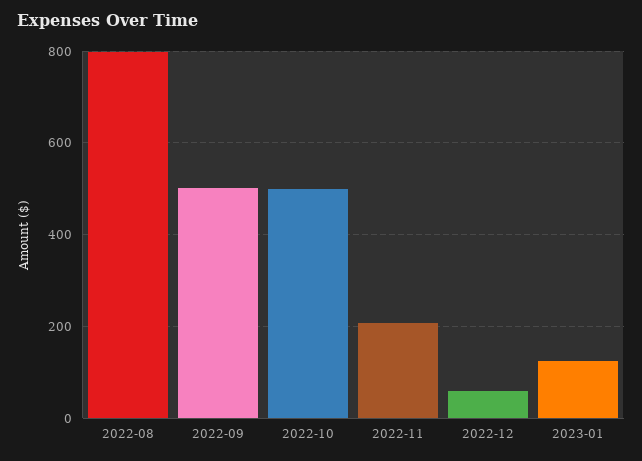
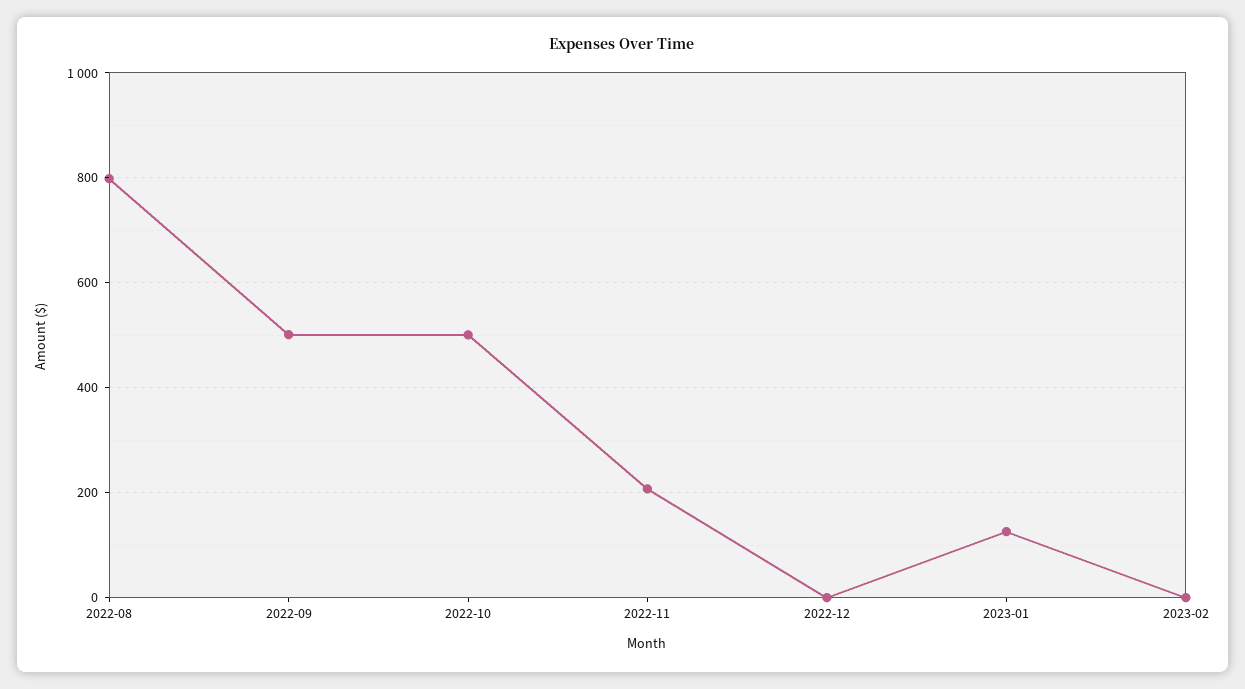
2022-12: 60 -> 0
2023-02: none -> 0

